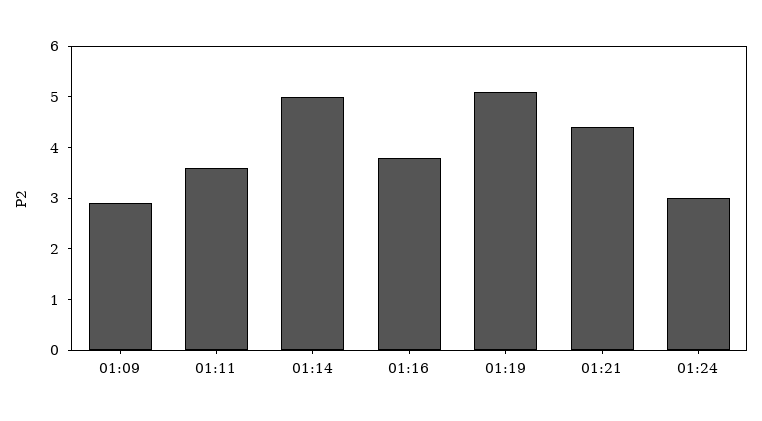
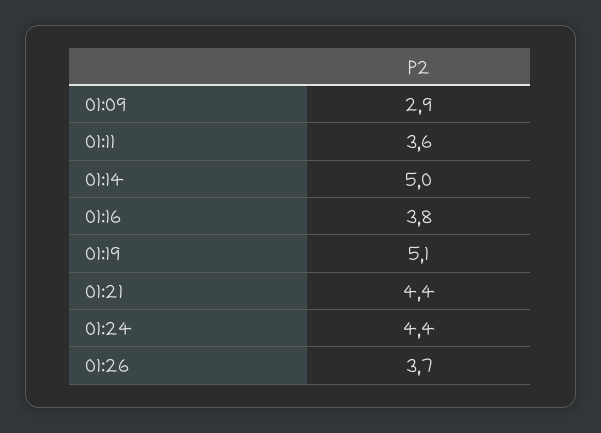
01:24: 3 -> 4.4
01:26: none -> 3.7

